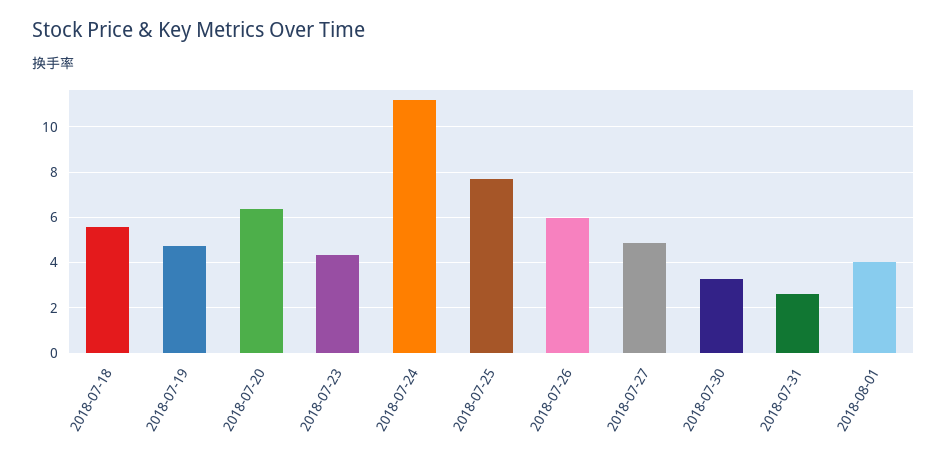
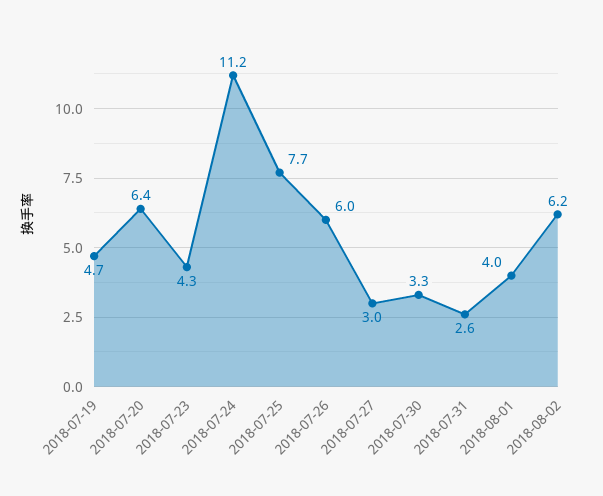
2018-07-18: 5.5 -> none
2018-07-27: 5 -> 3
2018-08-02: none -> 6.2

